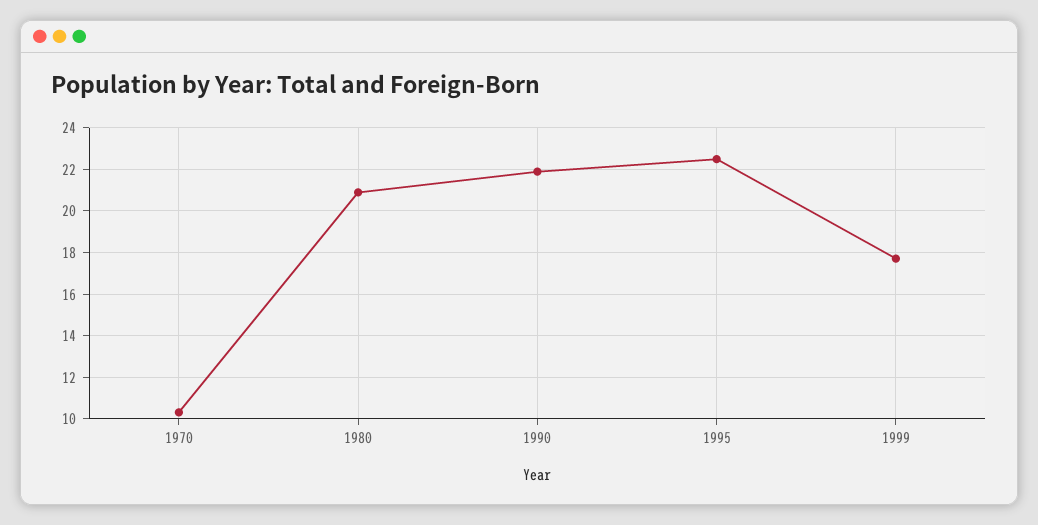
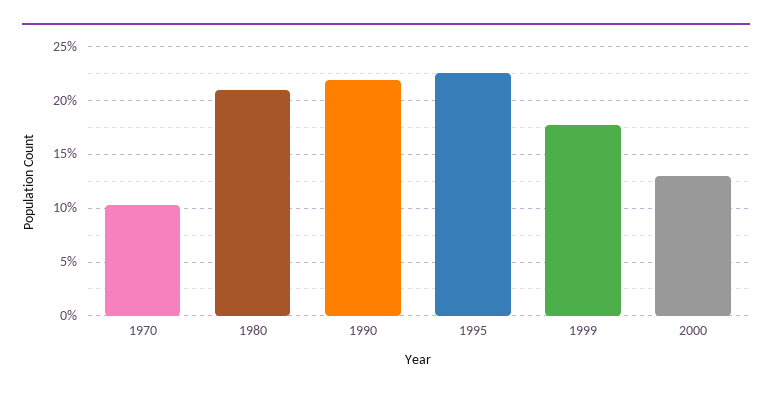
2000: none -> 13

